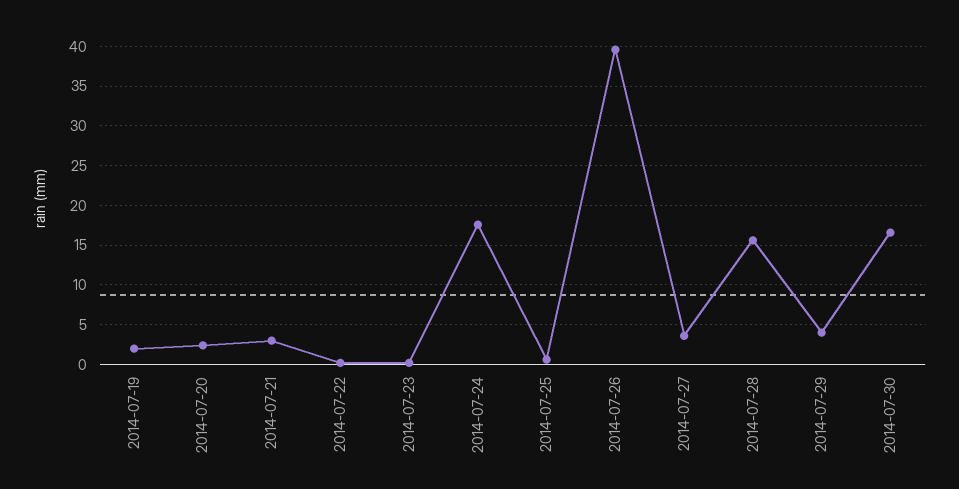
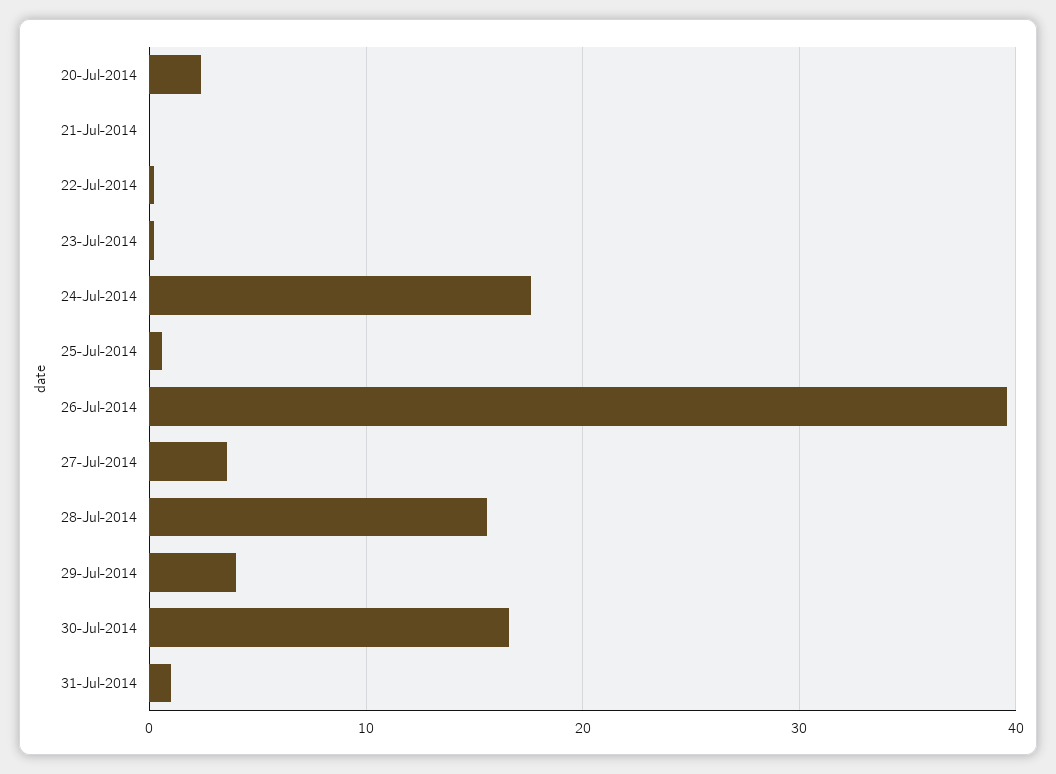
2014-07-19: 2 -> none
2014-07-21: 3 -> 0
31-Jul-2014: none -> 1

